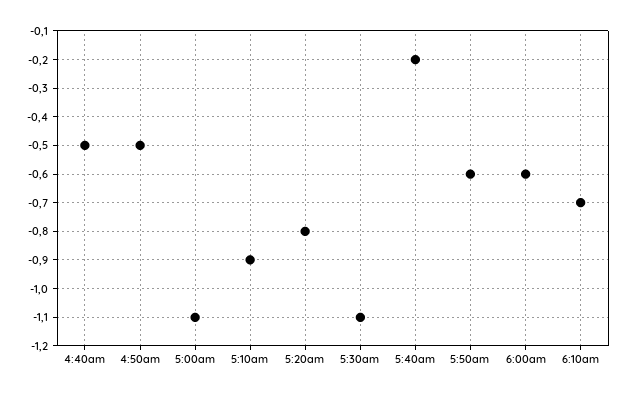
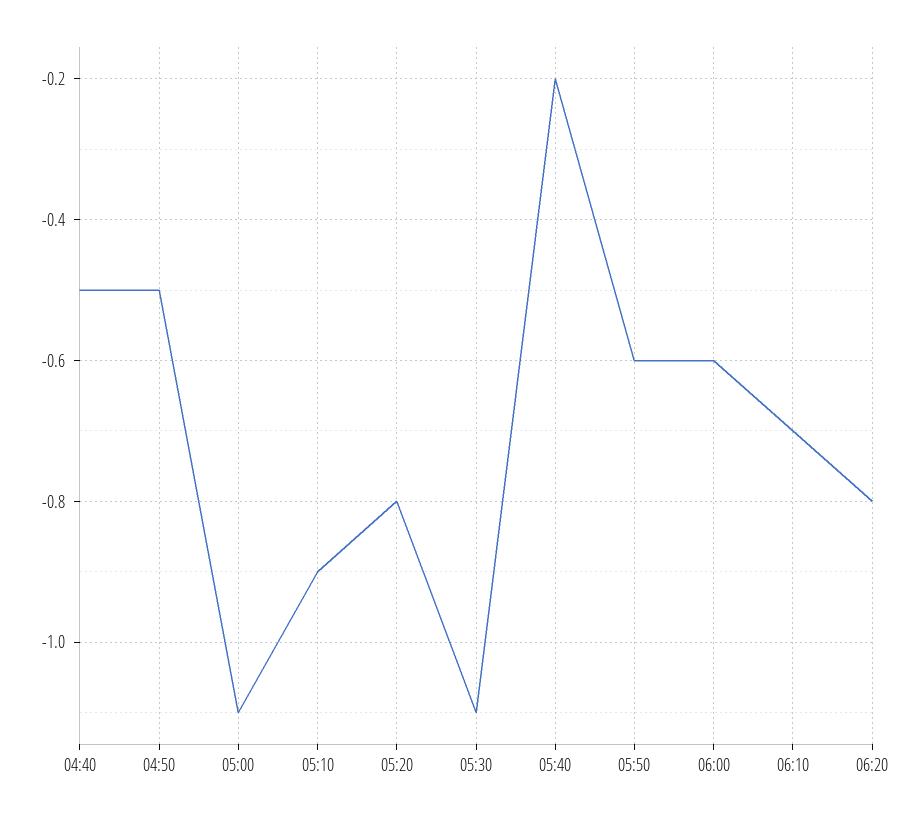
06:20: none -> -0.8

